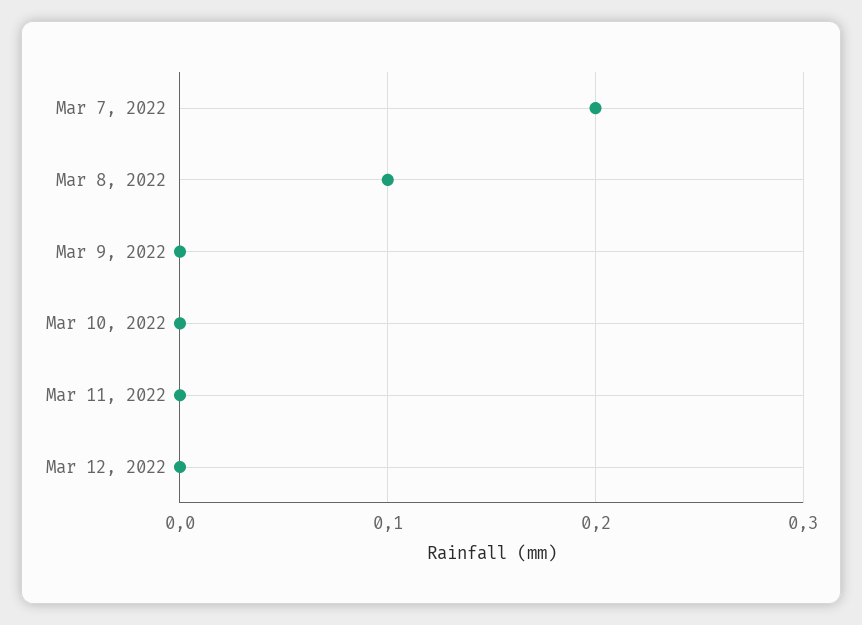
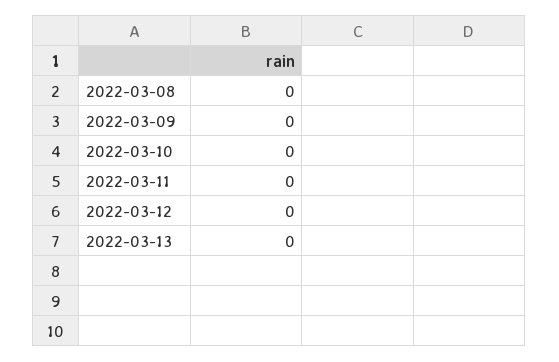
Mar 7, 2022: 0.2 -> none
Mar 8, 2022: 0.1 -> 0
2022-03-13: none -> 0

